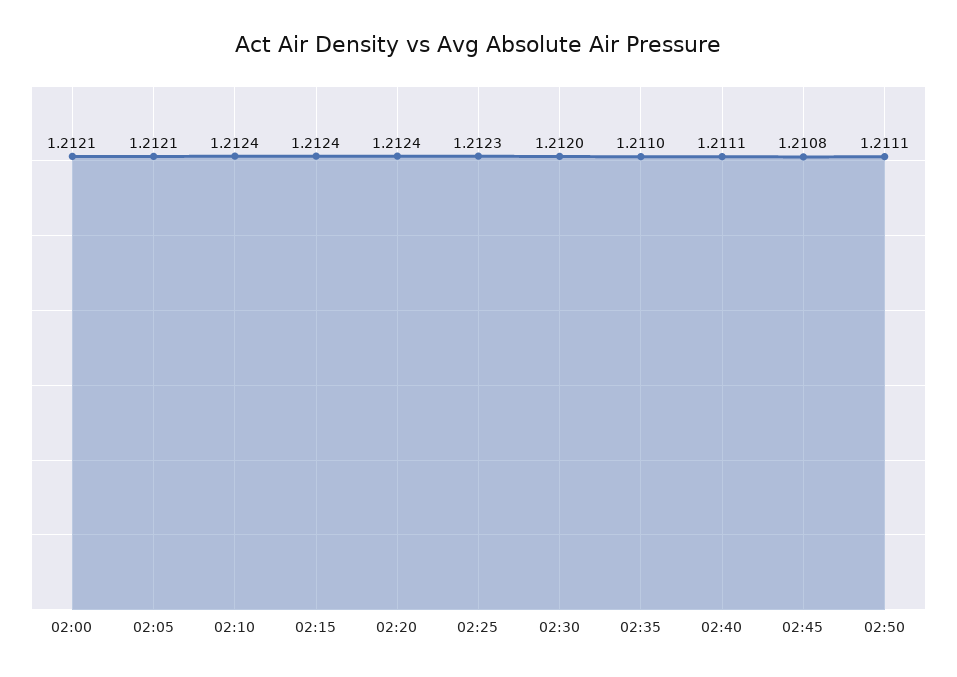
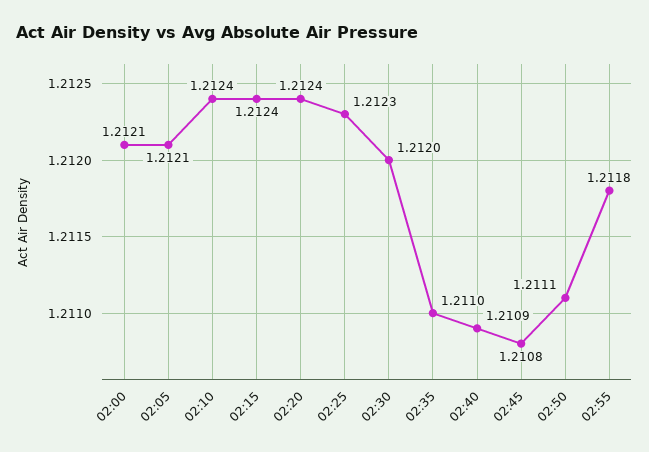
02:40: 1.2111 -> 1.2109
02:55: none -> 1.2118

